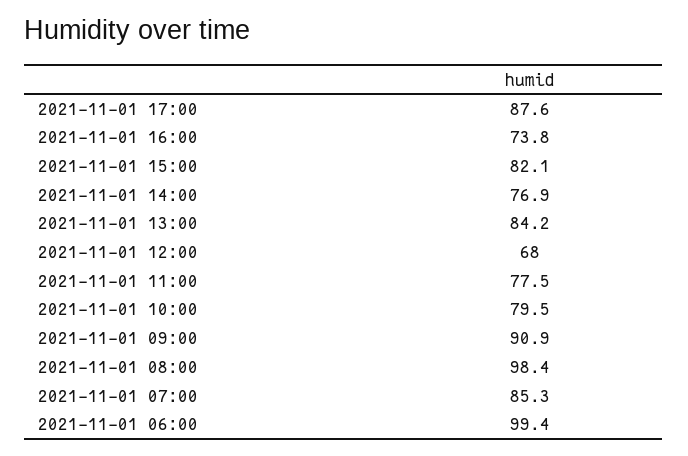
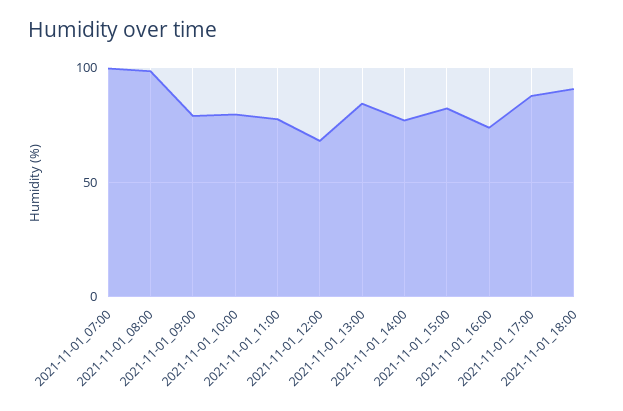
2021-11-01 09:00: 90.9 -> 80
2021-11-01 07:00: 85.3 -> 100
2021-11-01 06:00: 99.4 -> none
2021-11-01_18:00: none -> 90

